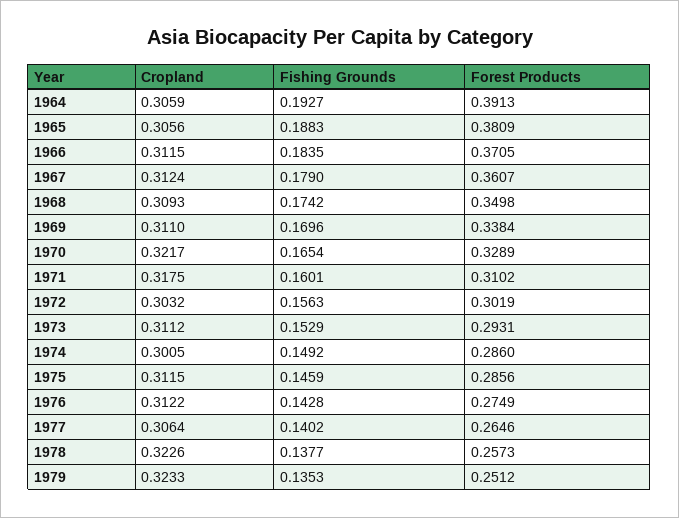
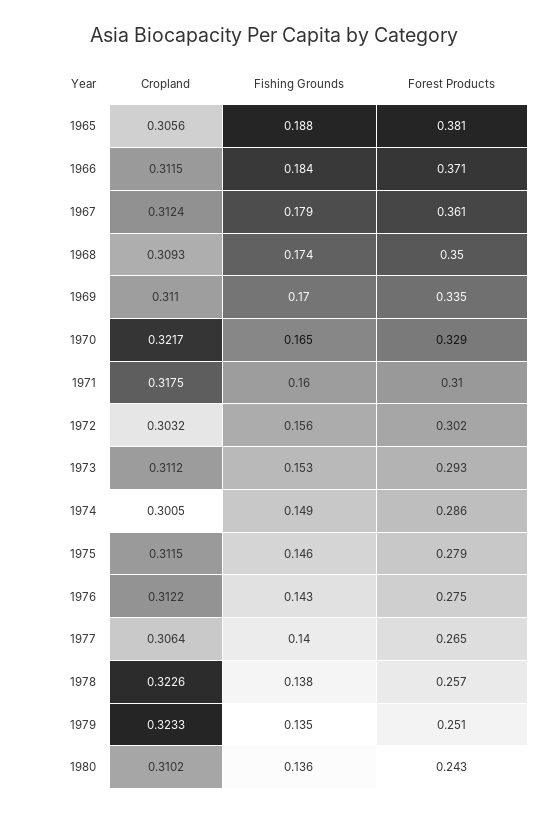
Cropland, 1964: 0.3059 -> none
Fishing Grounds, 1964: 0.1927 -> none
Forest Products, 1964: 0.3913 -> none
Forest Products, 1969: 0.3384 -> 0.335
Forest Products, 1975: 0.2856 -> 0.279
Cropland, 1980: none -> 0.3102
Fishing Grounds, 1980: none -> 0.136
Forest Products, 1980: none -> 0.243

